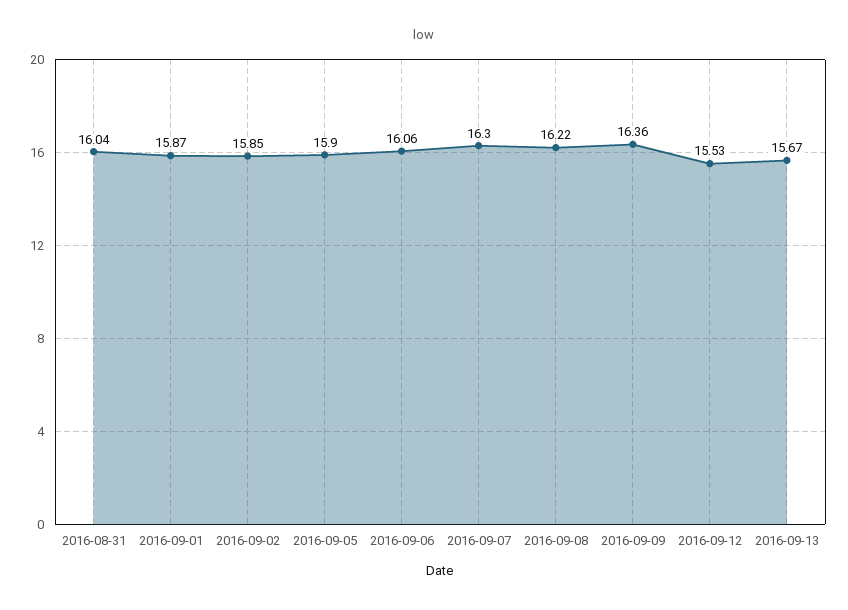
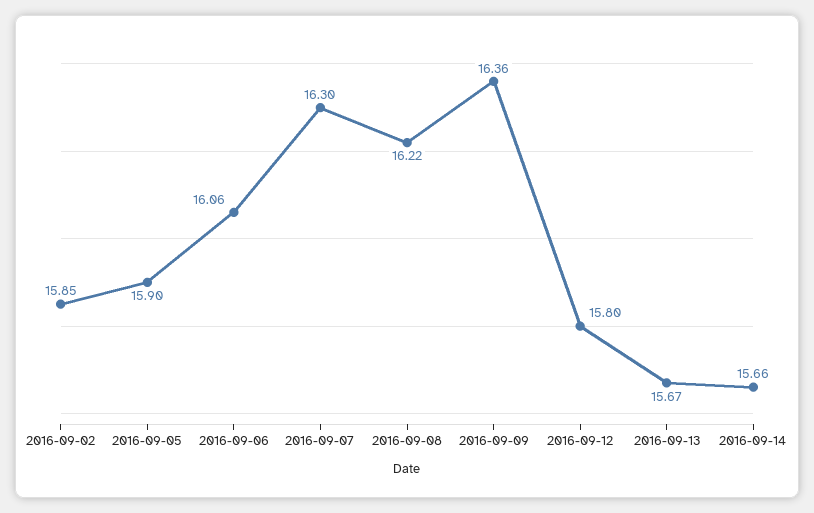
2016-08-31: 16.04 -> none
2016-09-01: 15.87 -> none
2016-09-12: 15.53 -> 15.8
2016-09-14: none -> 15.66

